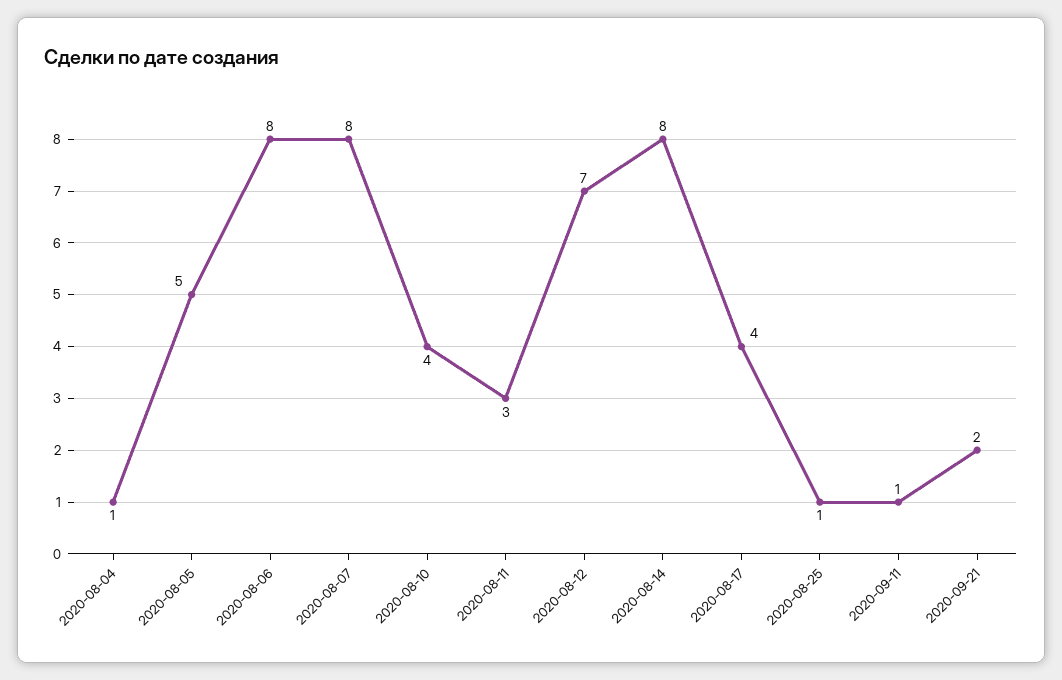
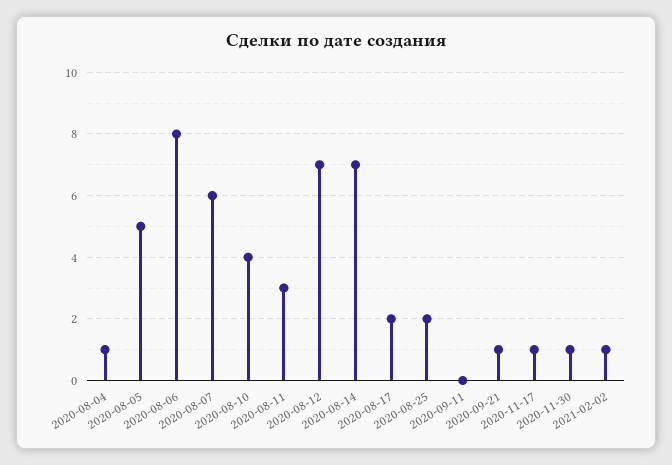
2020-08-07: 8 -> 6
2020-08-14: 8 -> 7
2020-08-17: 4 -> 2
2020-08-25: 1 -> 2
2020-09-11: 1 -> 0
2020-09-21: 2 -> 1
2020-11-17: none -> 1
2020-11-30: none -> 1
2021-02-02: none -> 1

